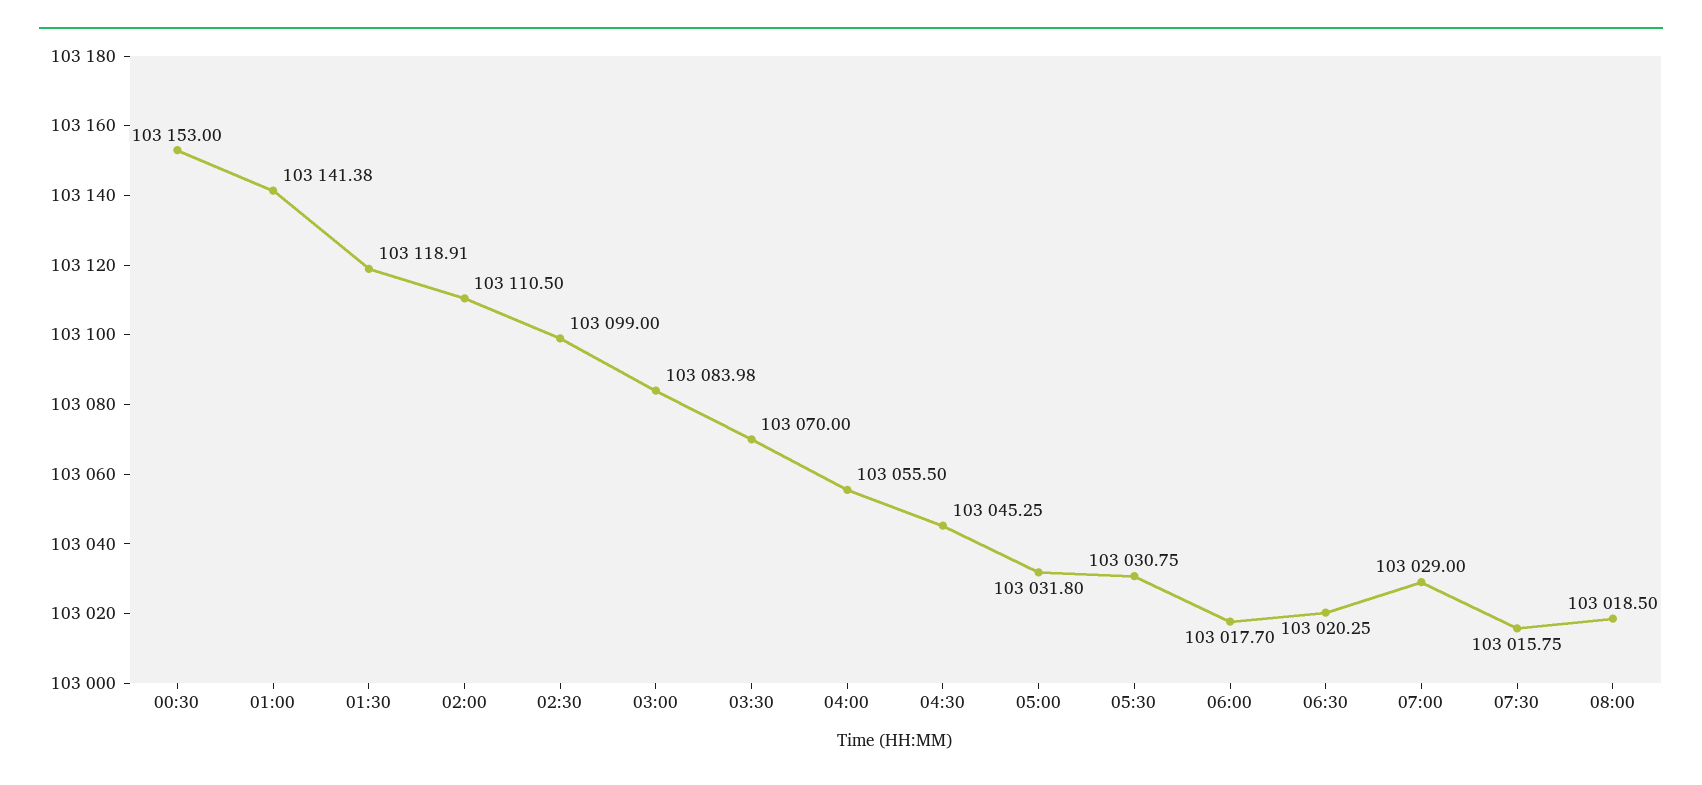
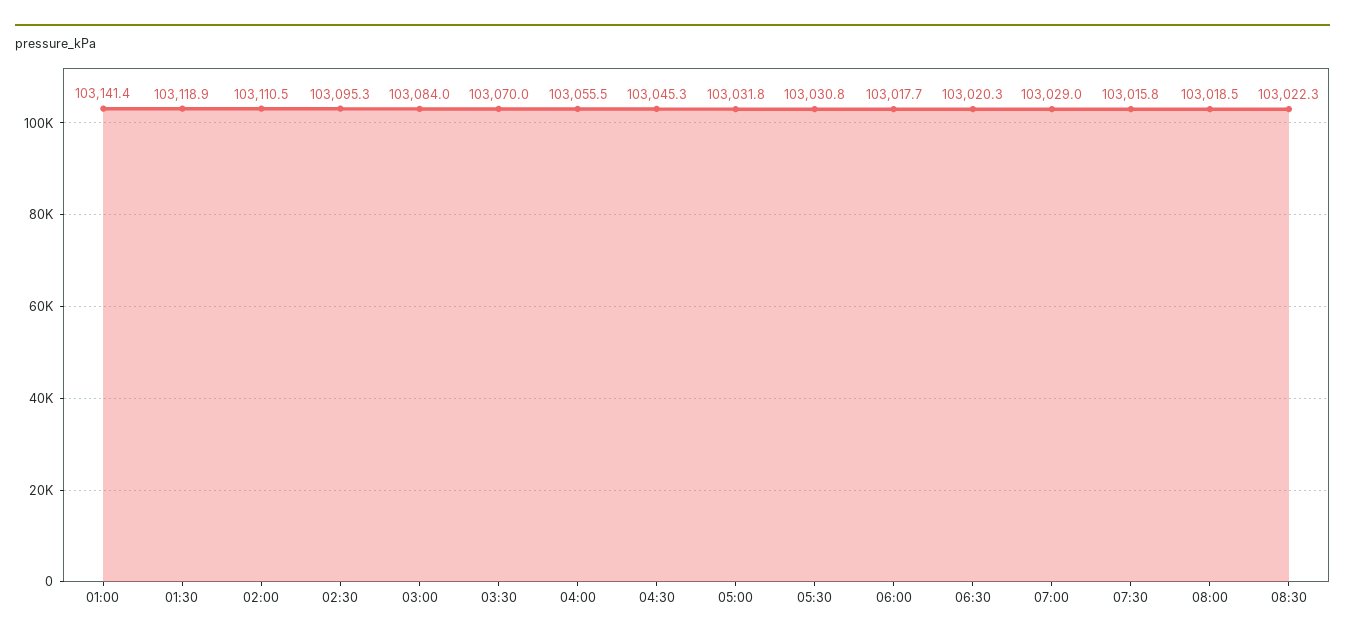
00:30: 103153 -> none
02:30: 103099 -> 103095.3
08:30: none -> 103022.3

